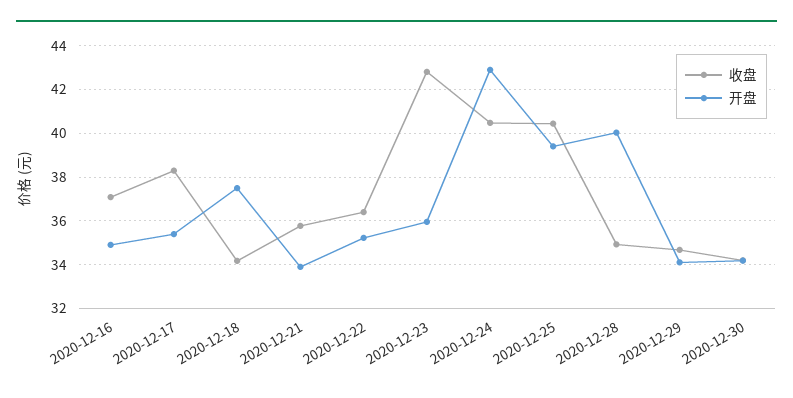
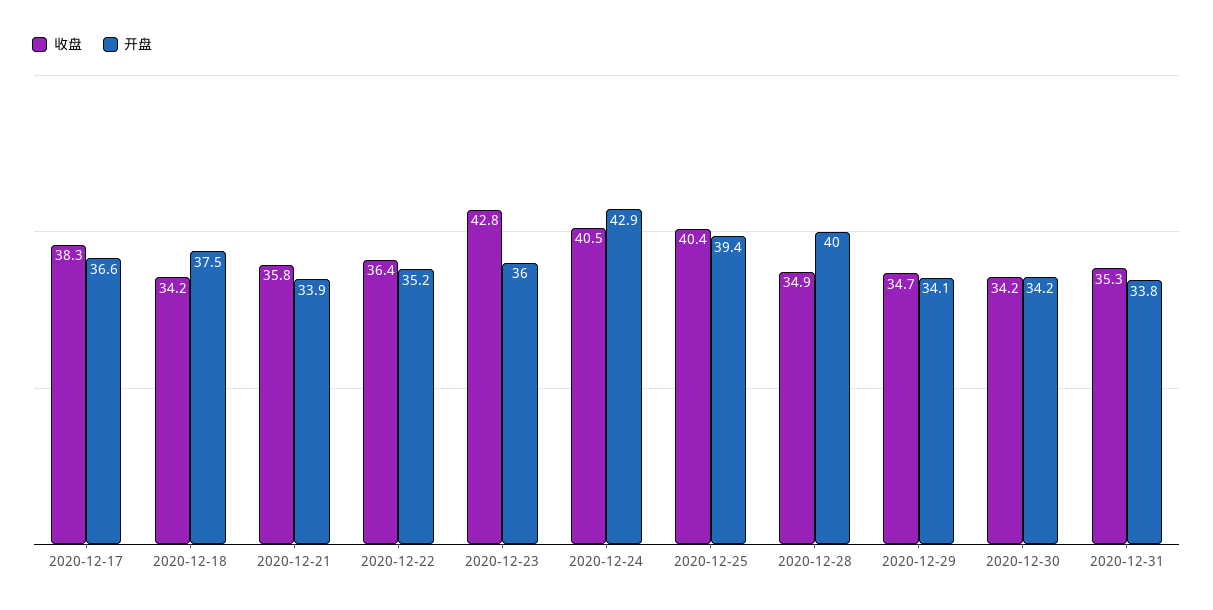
收盘, 2020-12-16: 37 -> none
开盘, 2020-12-16: 35 -> none
开盘, 2020-12-17: 35.5 -> 36.6
收盘, 2020-12-31: none -> 35.3
开盘, 2020-12-31: none -> 33.8

